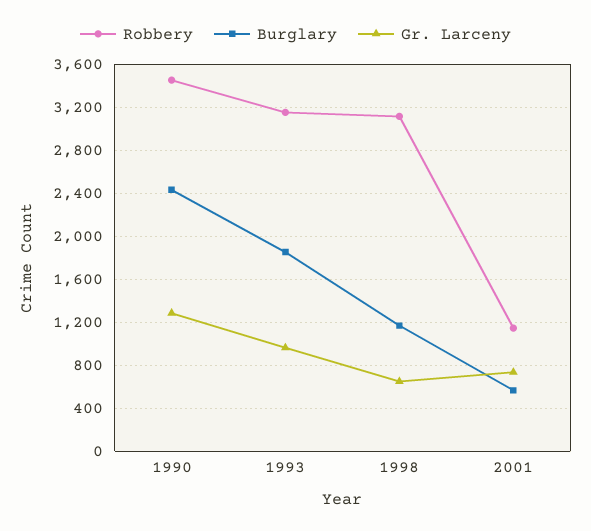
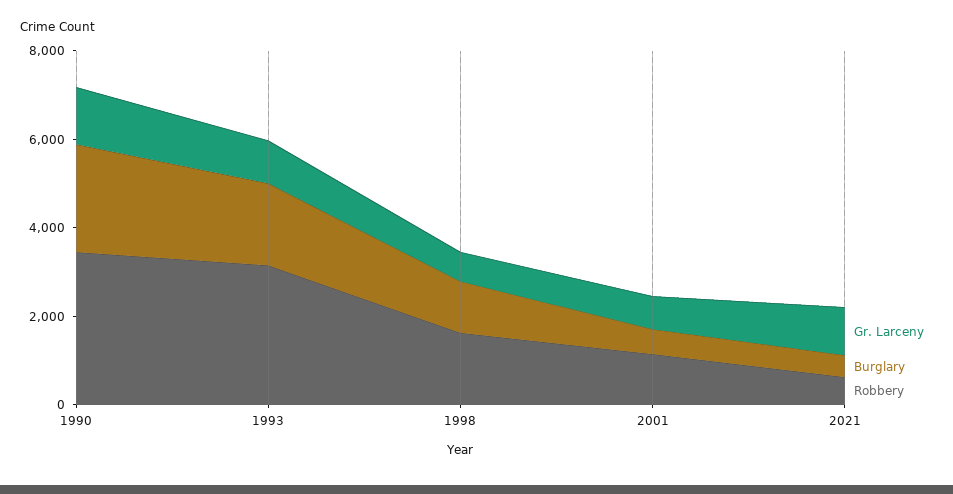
Robbery, 1998: 3100 -> 1500
Gr. Larceny, 2021: none -> 1000
Burglary, 2021: none -> 500
Robbery, 2021: none -> 500

